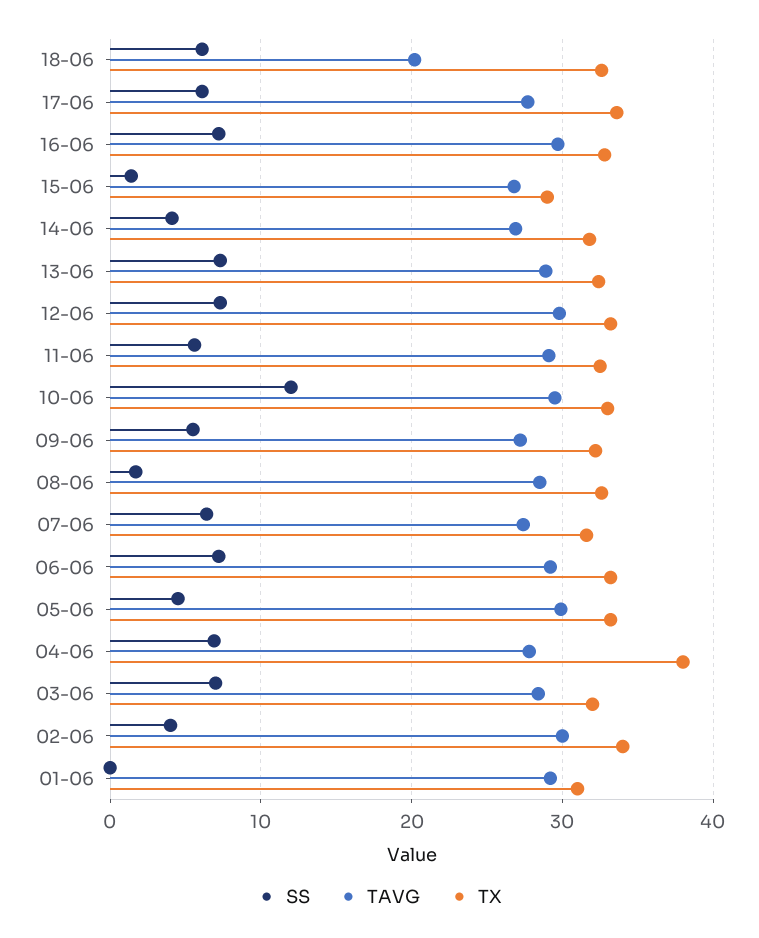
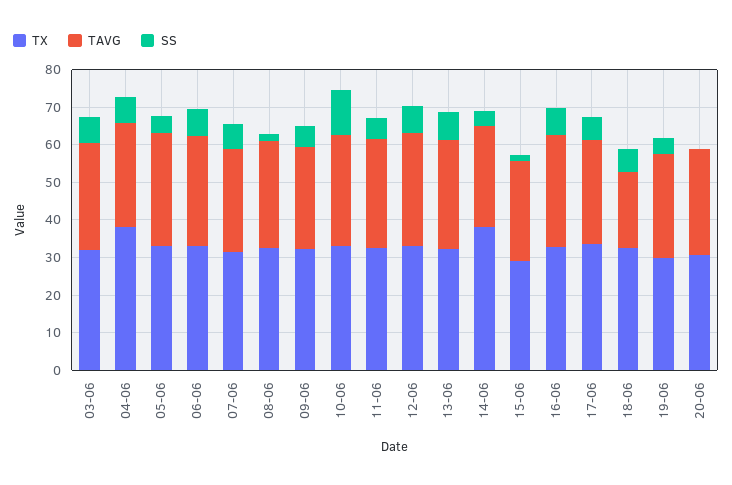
TX, 14-06: 32 -> 37.5
SS, 02-06: 4 -> none
TAVG, 02-06: 30 -> none
TX, 02-06: 34 -> none
SS, 01-06: 0 -> none
TAVG, 01-06: 29 -> none
TX, 01-06: 31 -> none
TX, 19-06: none -> 30
TAVG, 19-06: none -> 27.5
SS, 19-06: none -> 5
TX, 20-06: none -> 30
TAVG, 20-06: none -> 27.5
SS, 20-06: none -> 0

